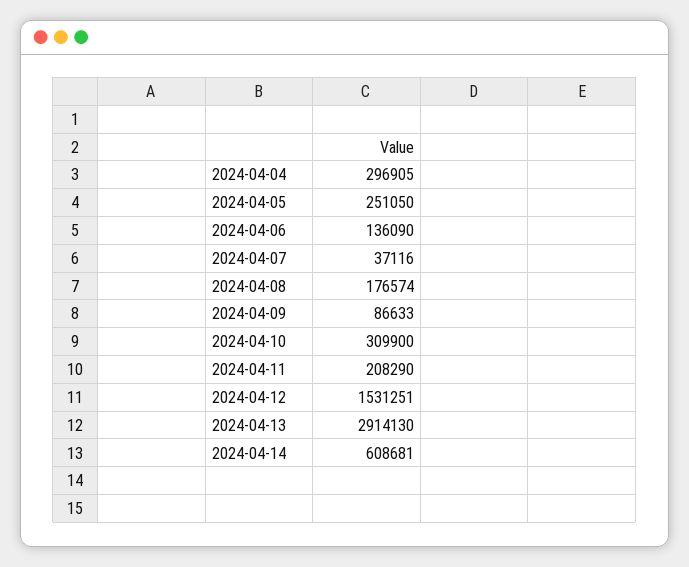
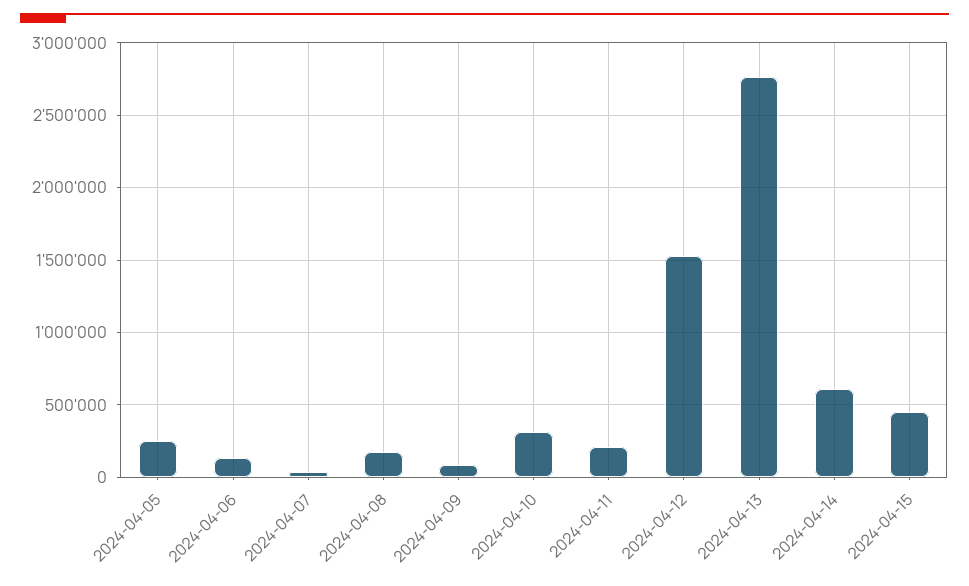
2024-04-04: 296905 -> none
2024-04-13: 2914130 -> 2750000
2024-04-15: none -> 450000

